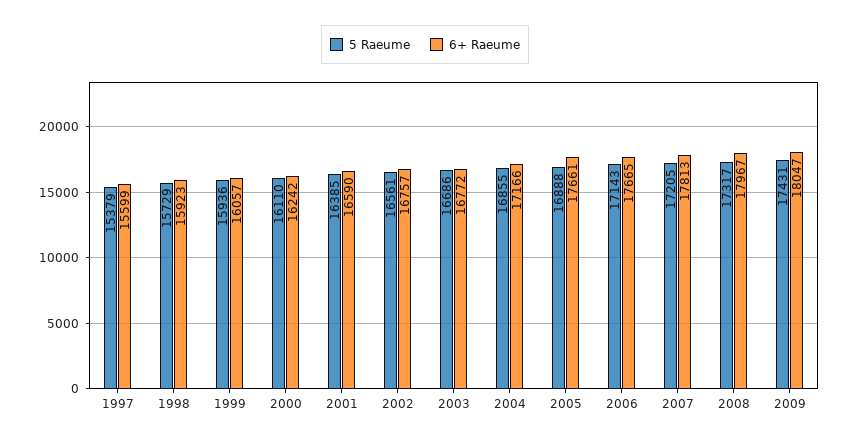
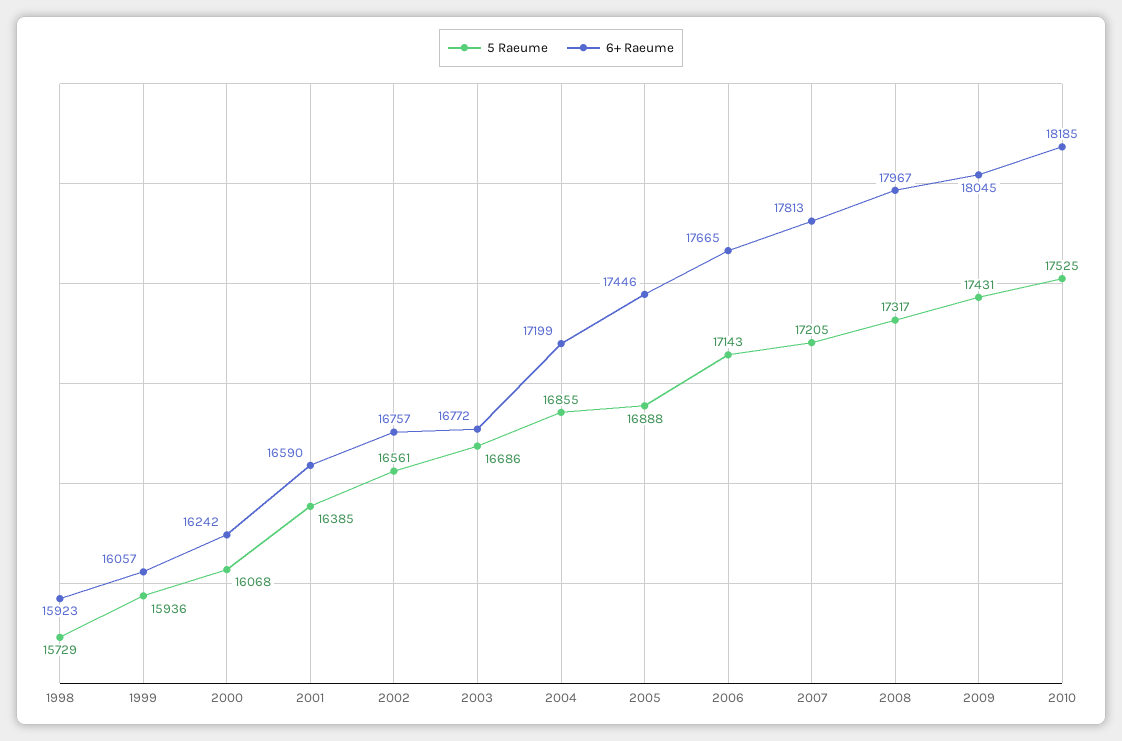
5 Raeume, 1997: 15379 -> none
6+ Raeume, 1997: 15599 -> none
5 Raeume, 2000: 16110 -> 16068
6+ Raeume, 2004: 17166 -> 17199
6+ Raeume, 2005: 17661 -> 17446
6+ Raeume, 2009: 18047 -> 18045
5 Raeume, 2010: none -> 17525
6+ Raeume, 2010: none -> 18185

